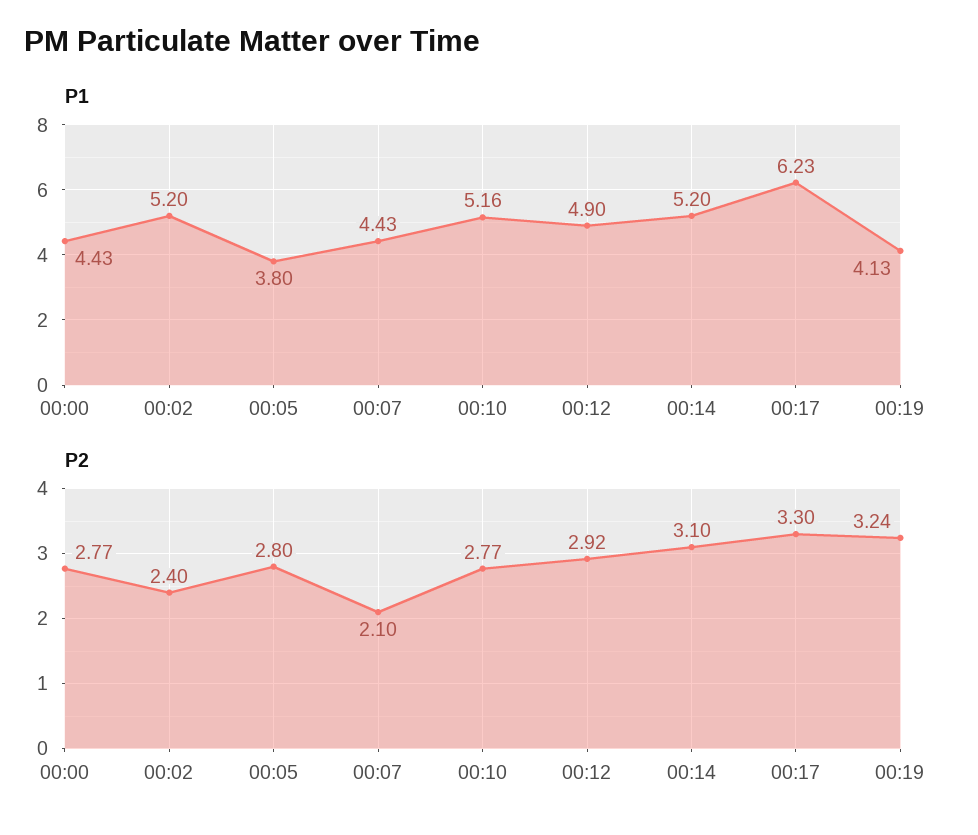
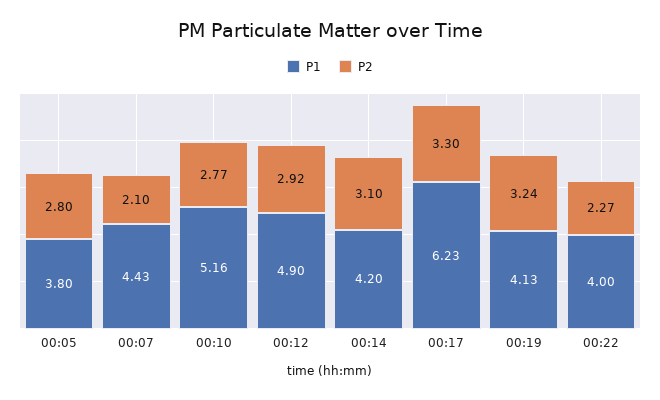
P1, 00:00: 4.43 -> none
P1, 00:02: 5.2 -> none
P1, 00:14: 5.2 -> 4.2
P2, 00:00: 2.77 -> none
P2, 00:02: 2.4 -> none
P1, 00:22: none -> 4
P2, 00:22: none -> 2.27

